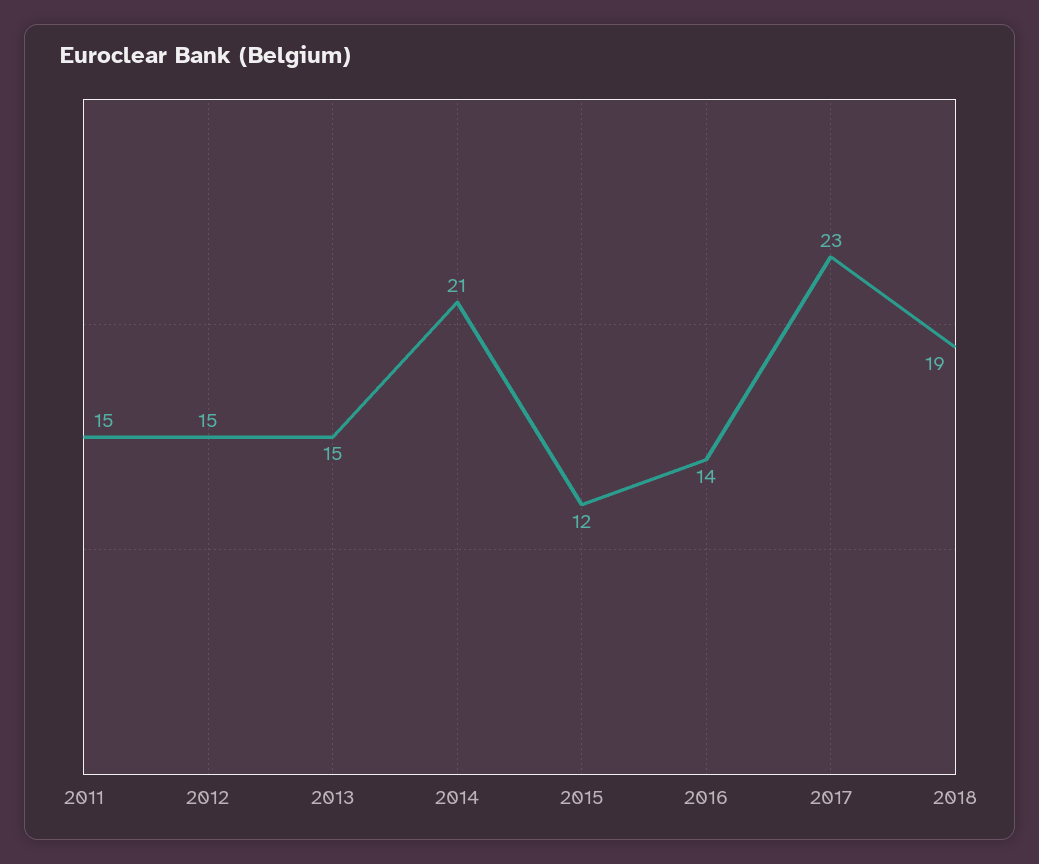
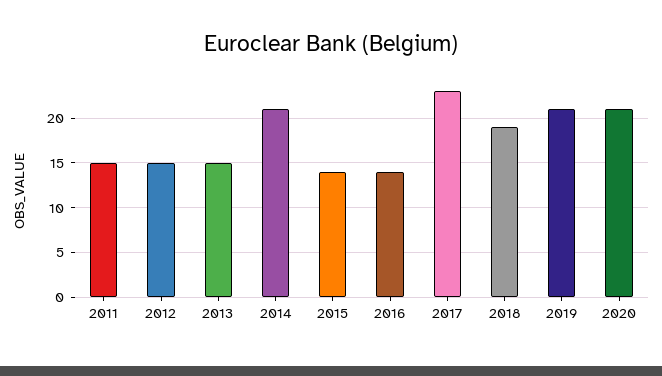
2015: 12 -> 14
2019: none -> 21
2020: none -> 21

